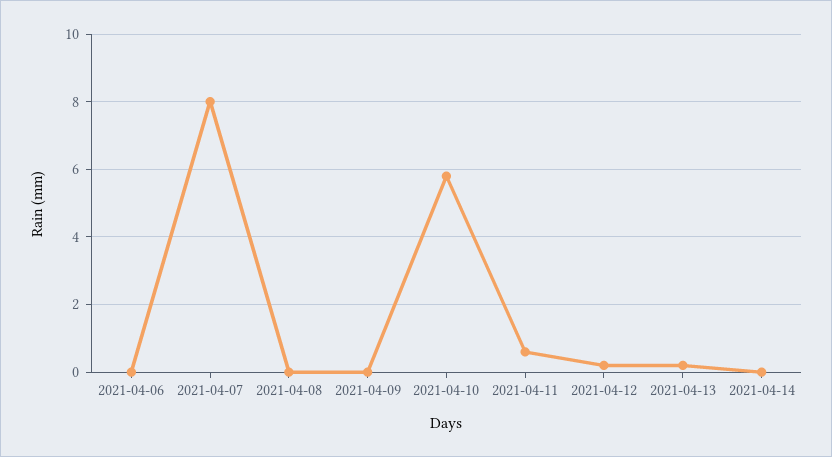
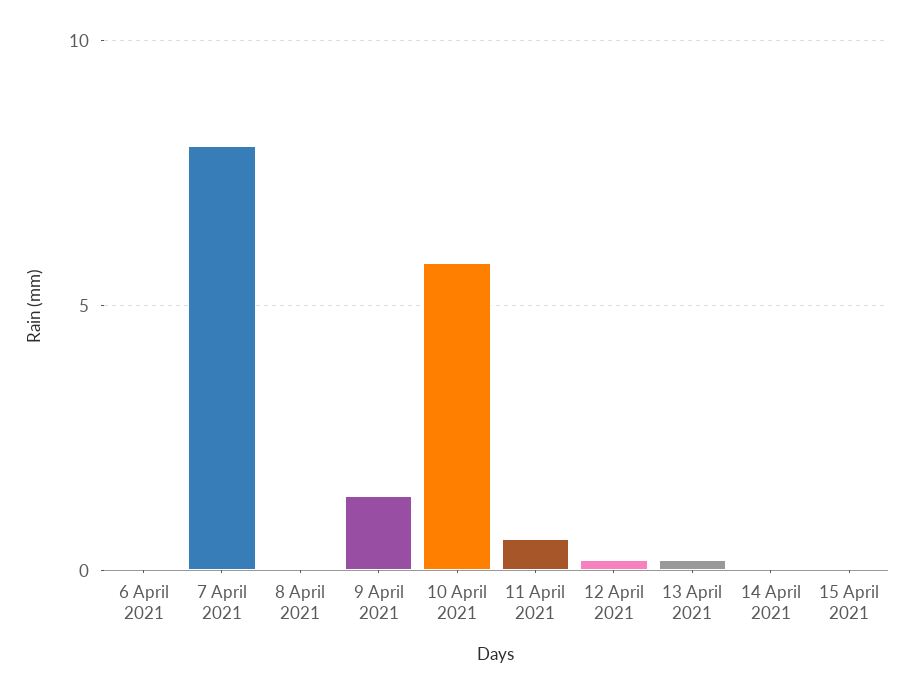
2021-04-09: 0 -> 1.5
15 April 2021: none -> 0

